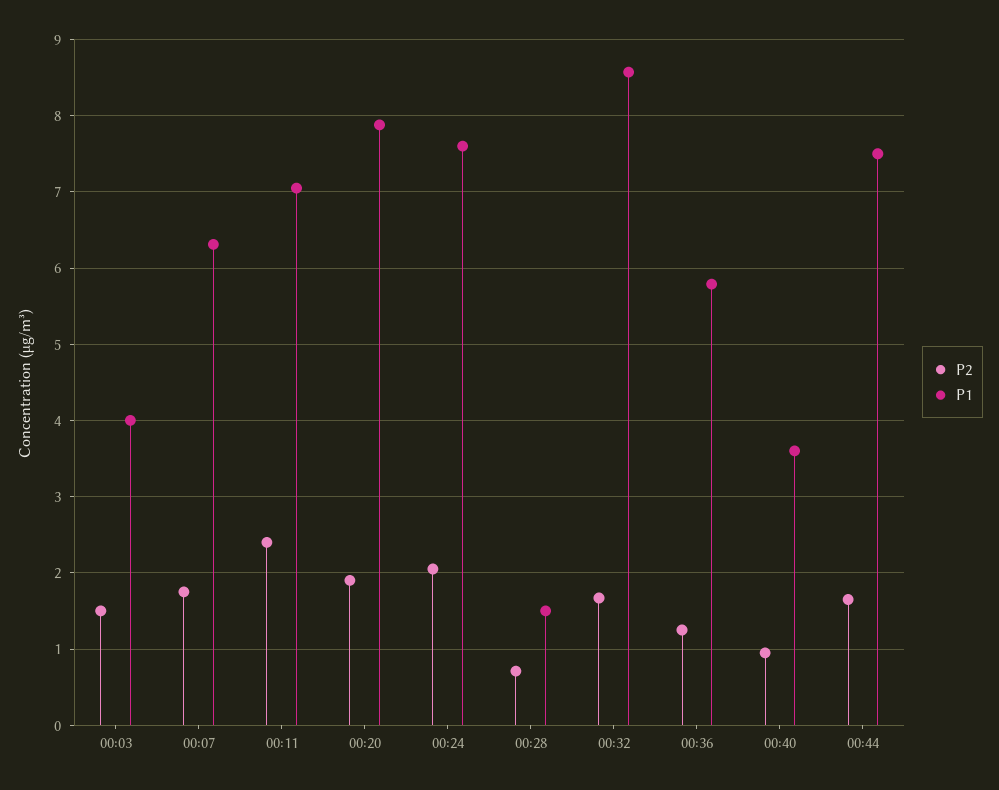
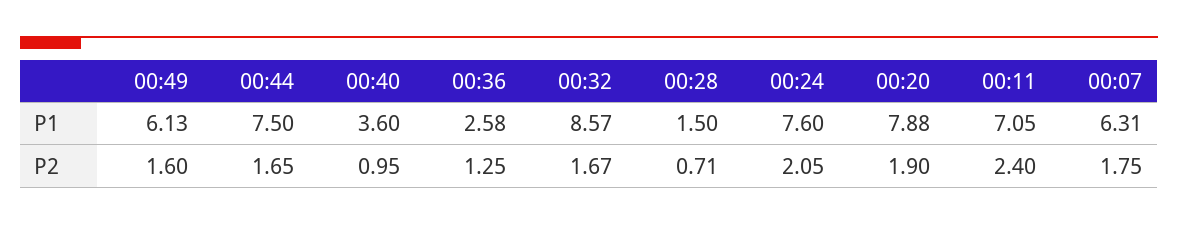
P2, 00:03: 1.5 -> none
P1, 00:03: 4 -> none
P1, 00:36: 5.8 -> 2.58
P1, 00:49: none -> 6.13
P2, 00:49: none -> 1.6

